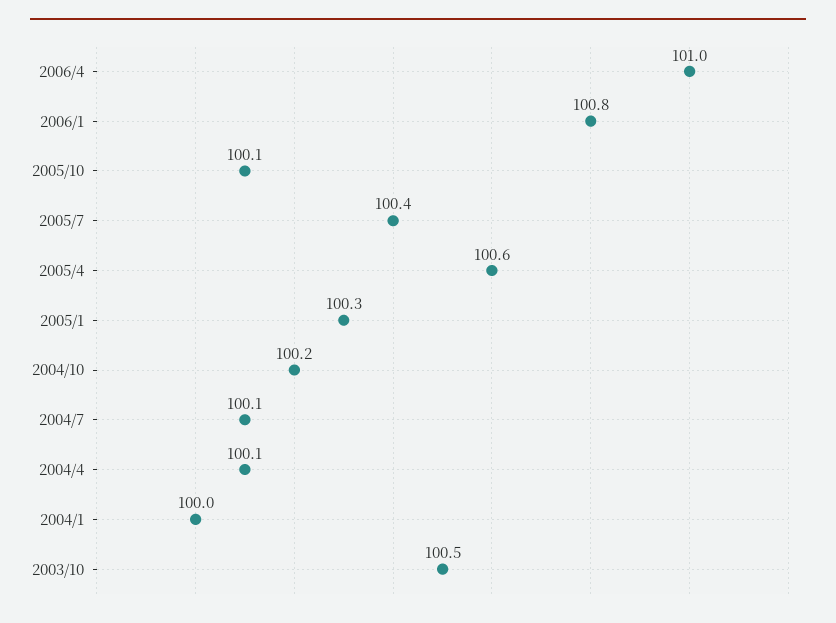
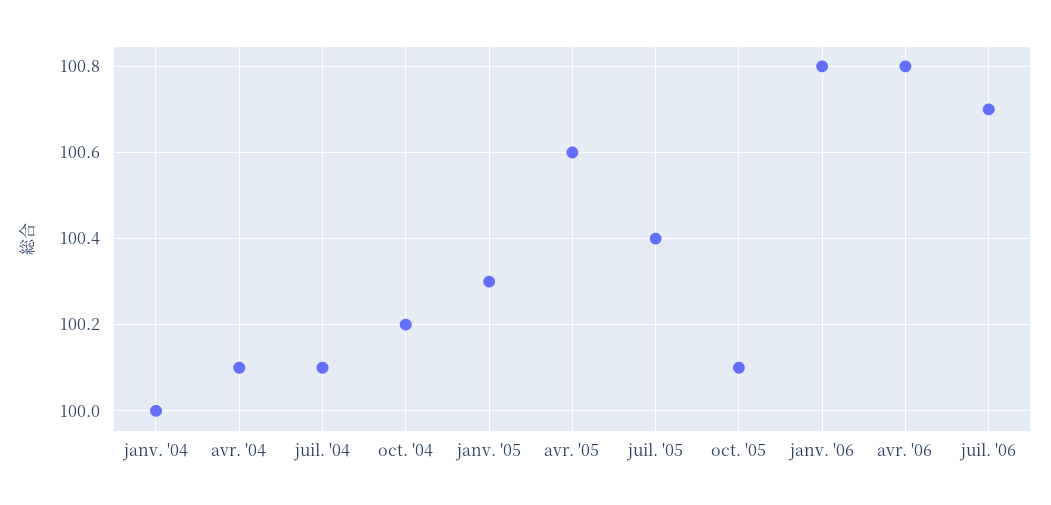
2006/4: 101 -> 100.8
2003/10: 100.5 -> none
juil. '06: none -> 100.7

